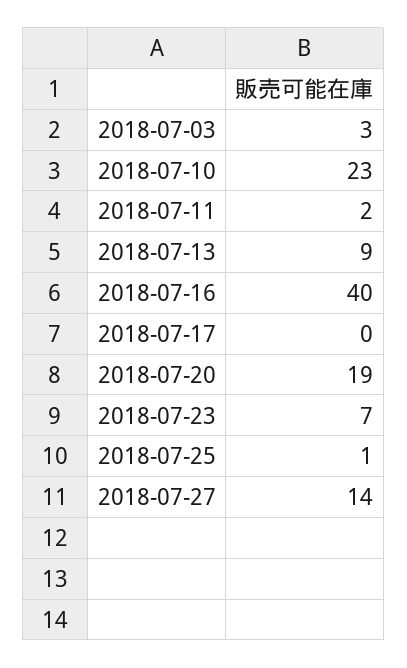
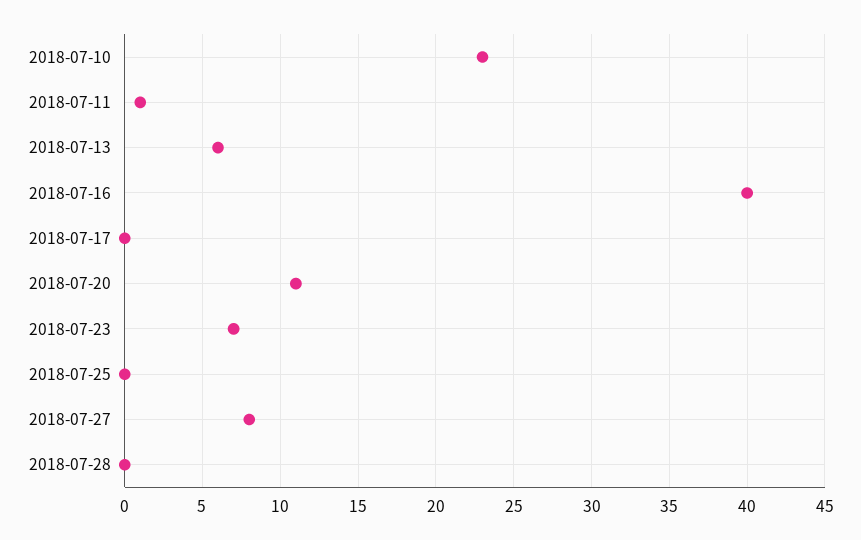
2018-07-03: 3 -> none
2018-07-11: 2 -> 1
2018-07-13: 9 -> 6
2018-07-20: 19 -> 11
2018-07-25: 1 -> 0
2018-07-27: 14 -> 8
2018-07-28: none -> 0

